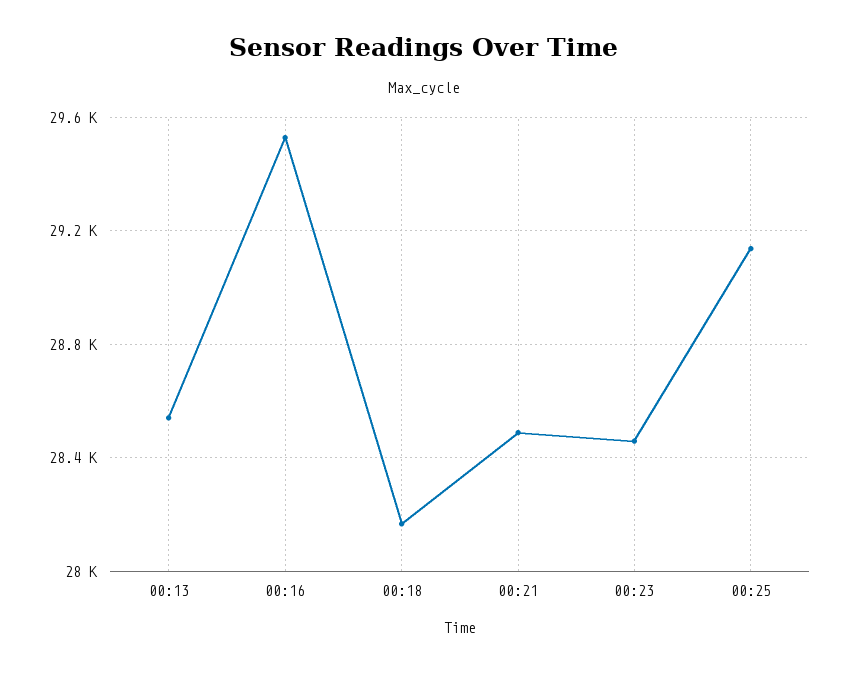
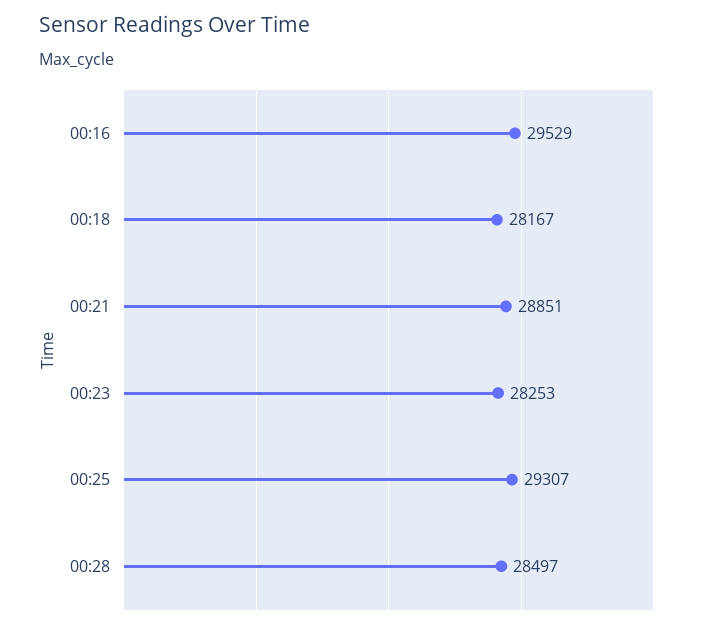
00:13: 28550 -> none
00:21: 28500 -> 28851
00:23: 28450 -> 28253
00:25: 29150 -> 29307
00:28: none -> 28497

